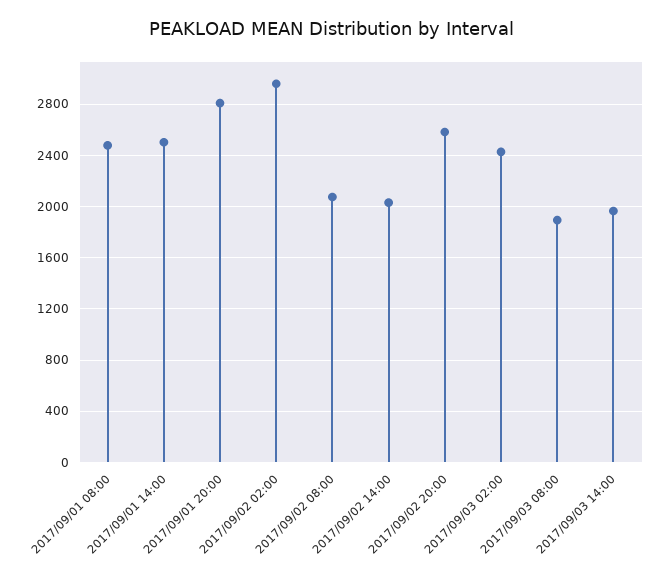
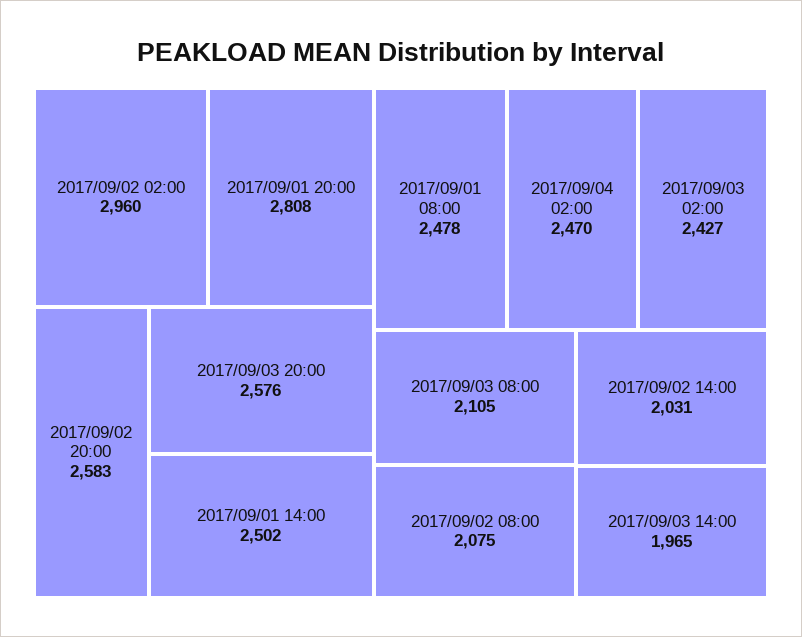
2017/09/03 08:00: 1900 -> 2105
2017/09/03 20:00: none -> 2576
2017/09/04 02:00: none -> 2470

